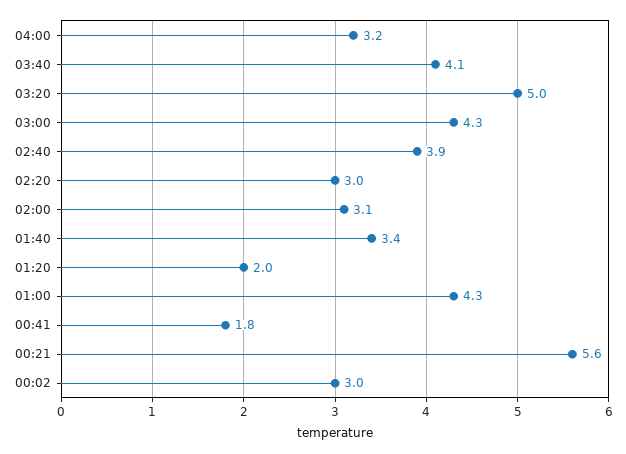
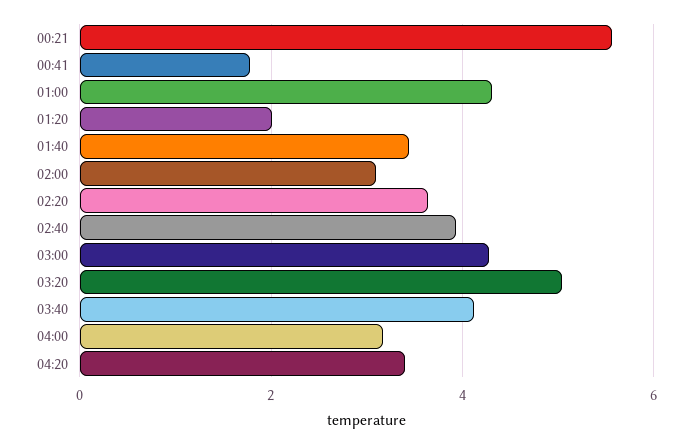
02:20: 3 -> 3.6
00:02: 3 -> none
04:20: none -> 3.4

